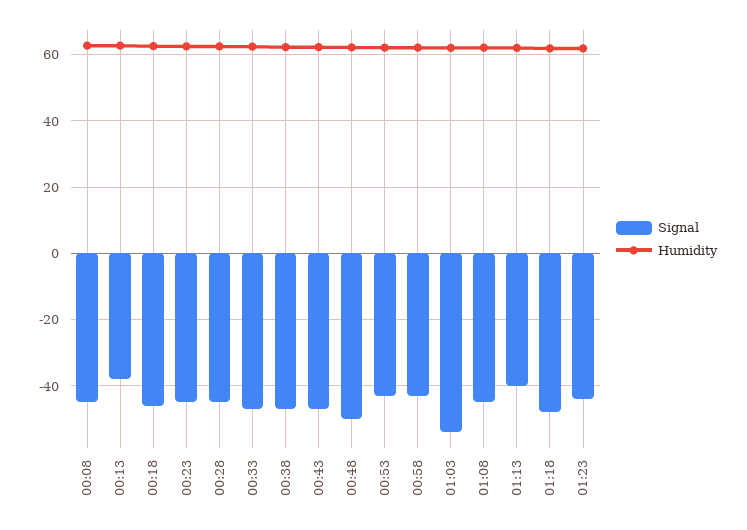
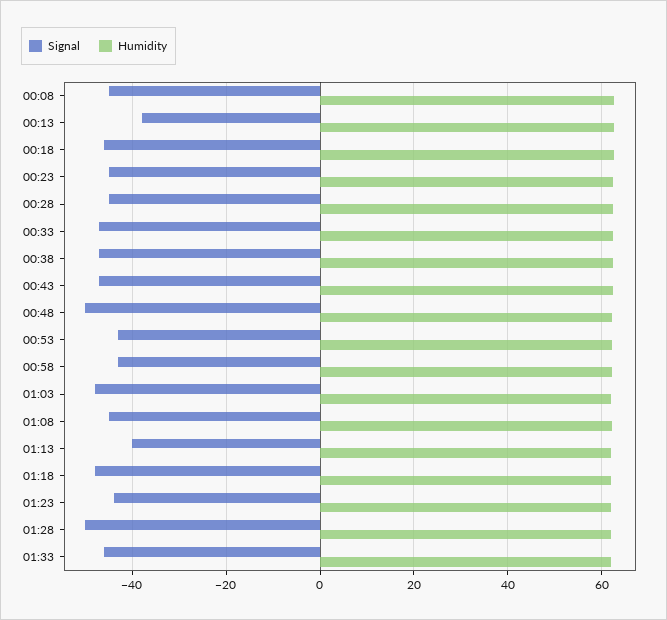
Signal, 01:03: -54 -> -48
Signal, 01:28: none -> -50
Humidity, 01:28: none -> 62
Signal, 01:33: none -> -46
Humidity, 01:33: none -> 62

